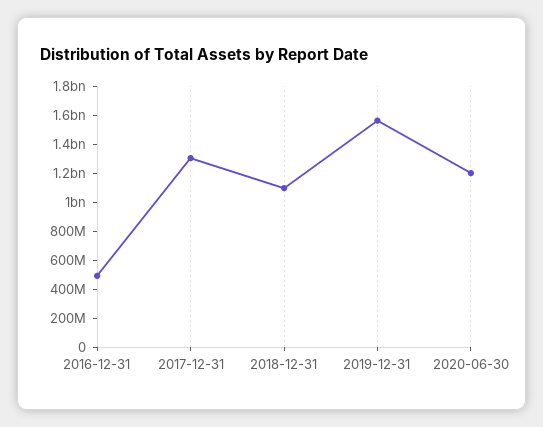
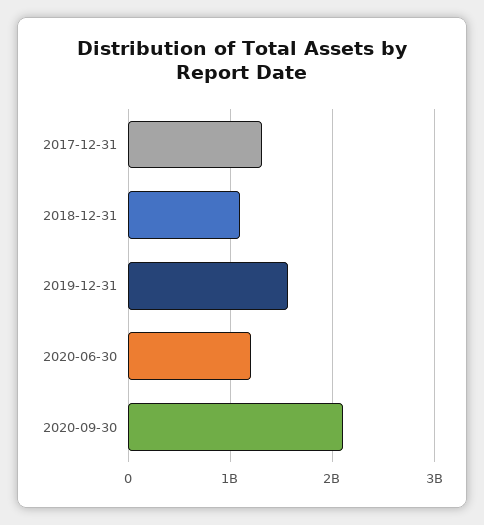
2016-12-31: 500000000 -> none
2020-09-30: none -> 2100000000

